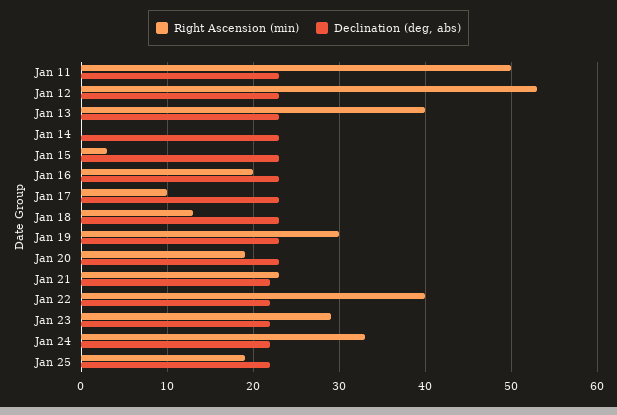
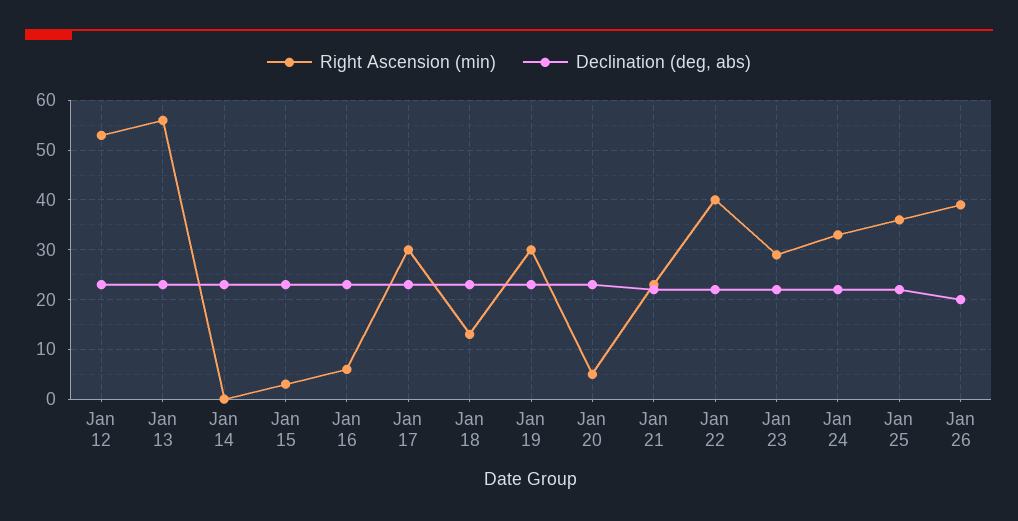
Right Ascension (min), Jan 11: 50 -> none
Declination (deg, abs), Jan 11: 23 -> none
Right Ascension (min), Jan 13: 40 -> 55
Right Ascension (min), Jan 16: 20 -> 5
Right Ascension (min), Jan 17: 10 -> 30
Right Ascension (min), Jan 20: 19 -> 5
Right Ascension (min), Jan 25: 19 -> 35
Right Ascension (min), Jan 26: none -> 40
Declination (deg, abs), Jan 26: none -> 20

